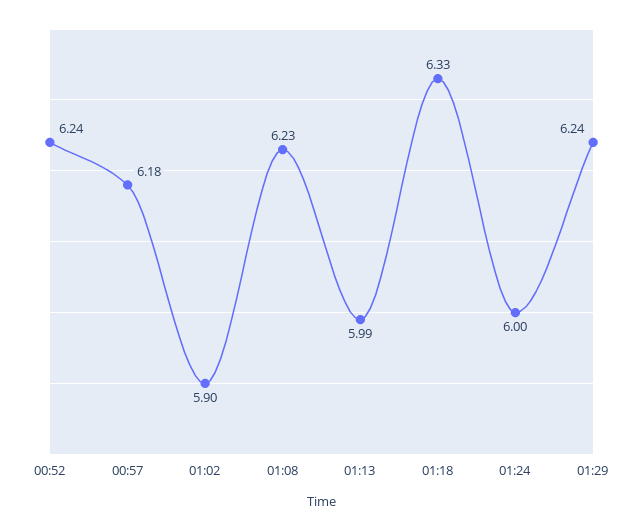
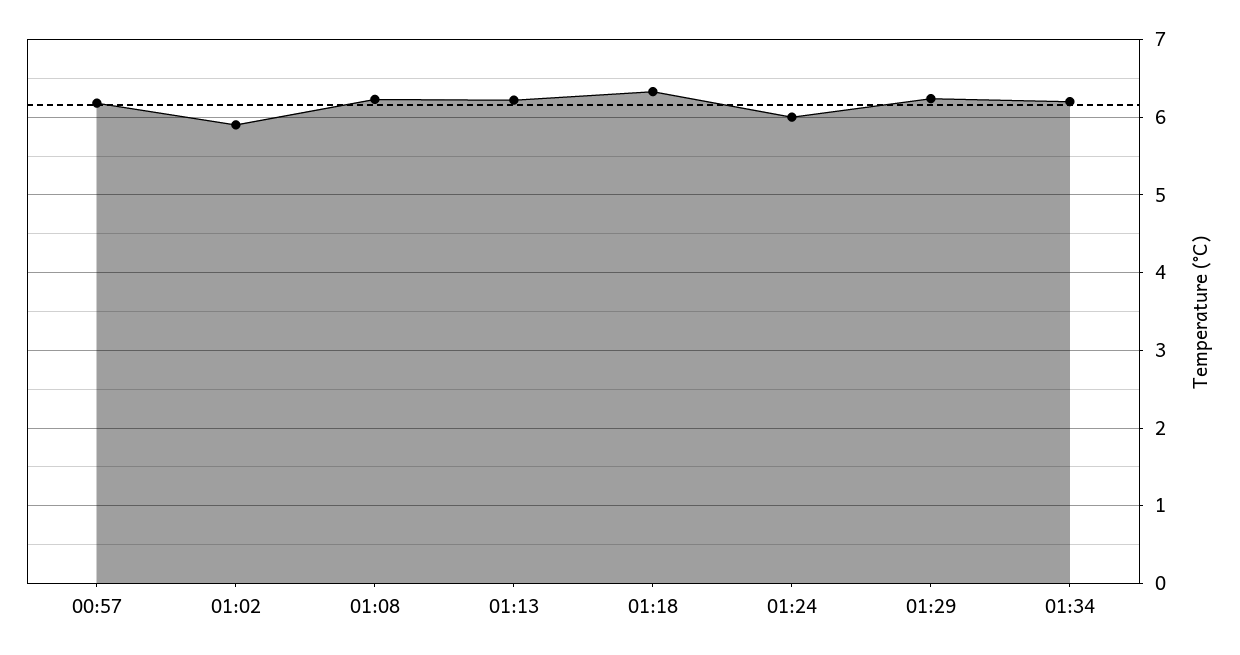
00:52: 6.24 -> none
01:13: 5.99 -> 6.2
01:34: none -> 6.2

